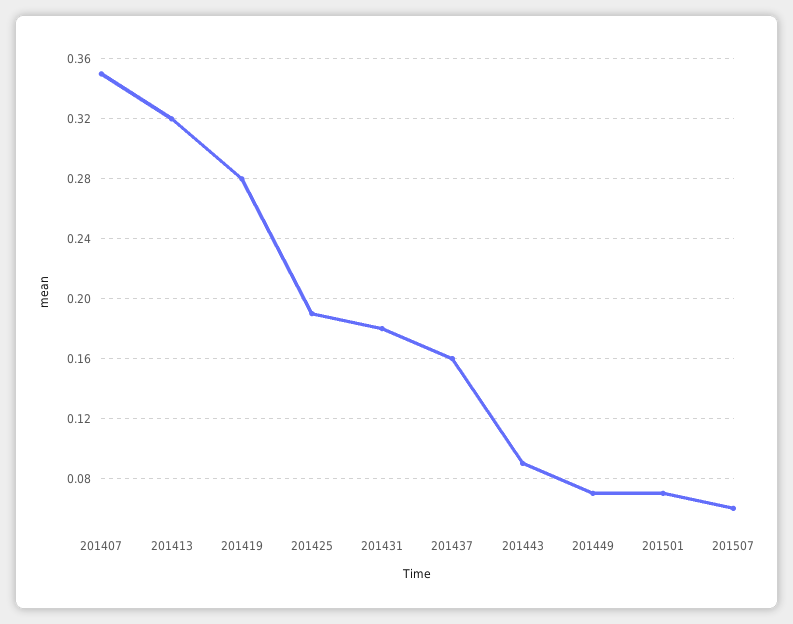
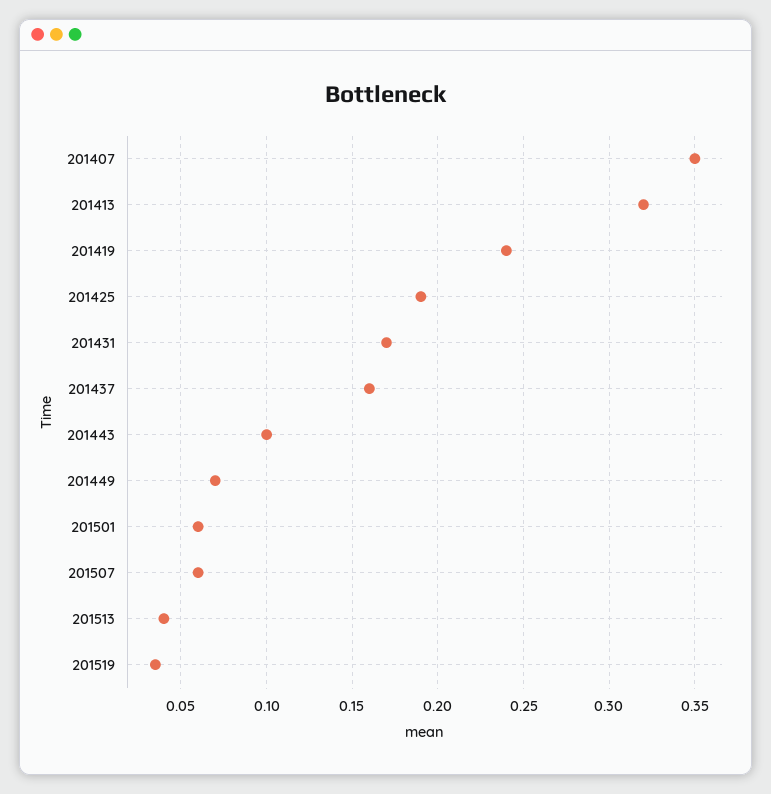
201419: 0.28 -> 0.24
201431: 0.18 -> 0.17
201443: 0.09 -> 0.1
201501: 0.07 -> 0.06
201513: none -> 0.04
201519: none -> 0.035

